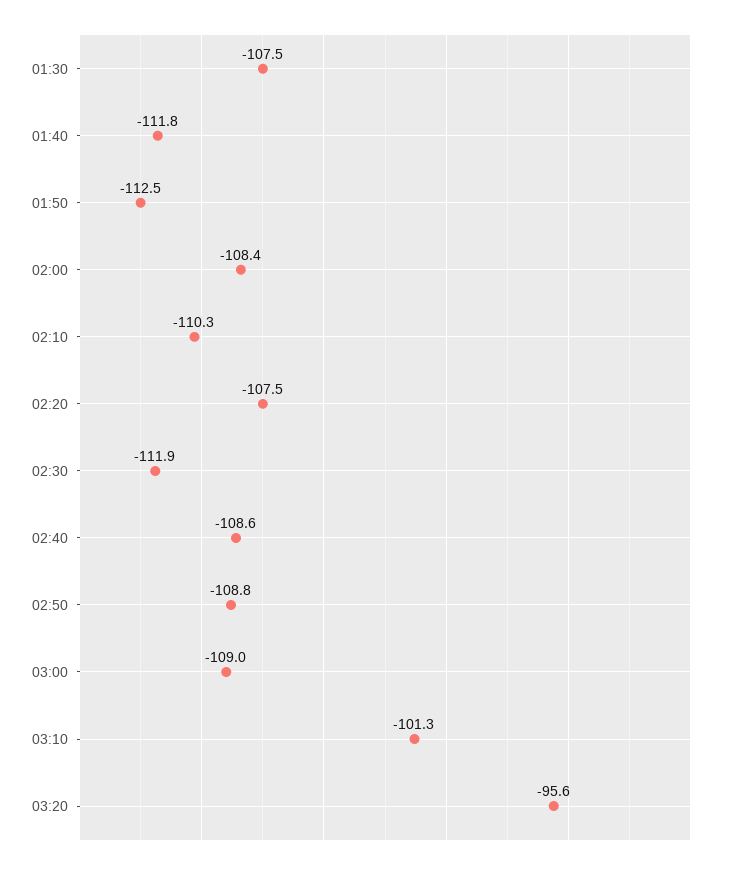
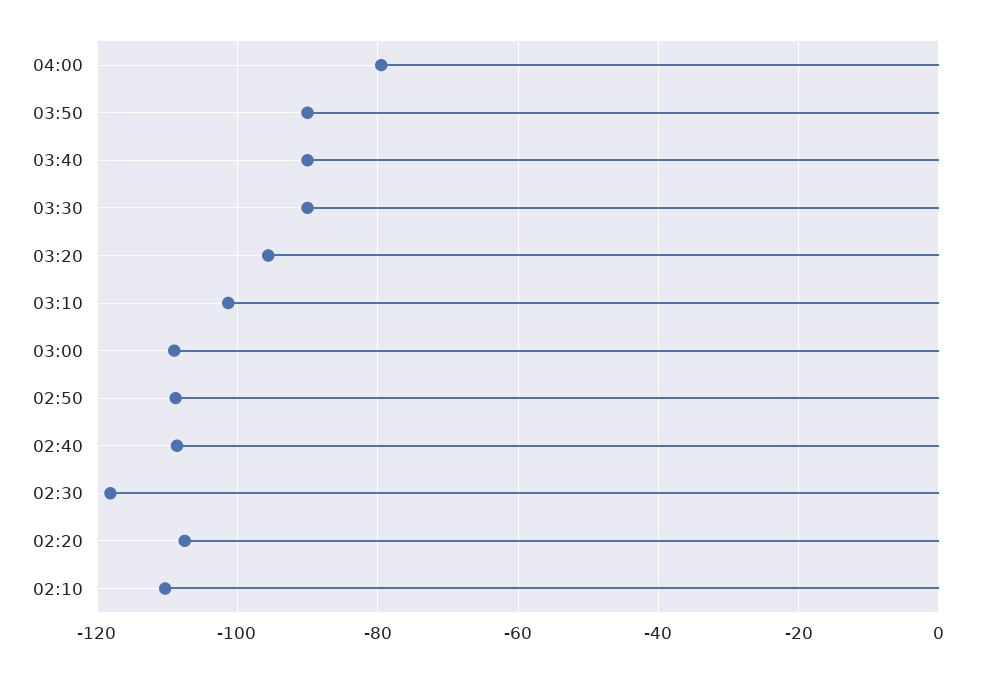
01:30: -107.5 -> none
01:40: -111.8 -> none
01:50: -112.5 -> none
02:00: -108.4 -> none
02:30: -111.9 -> -118
04:00: none -> -80
03:50: none -> -90
03:40: none -> -90
03:30: none -> -90

